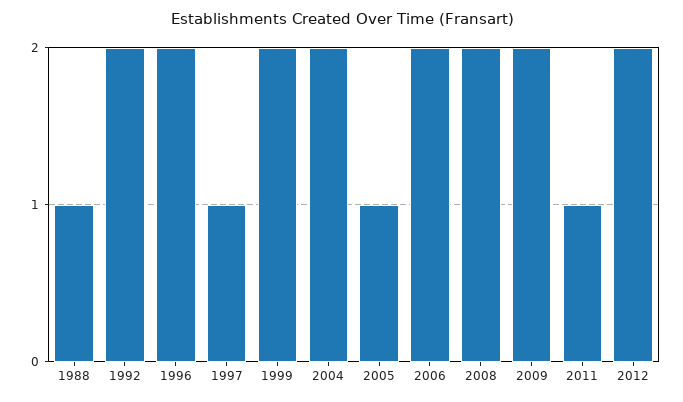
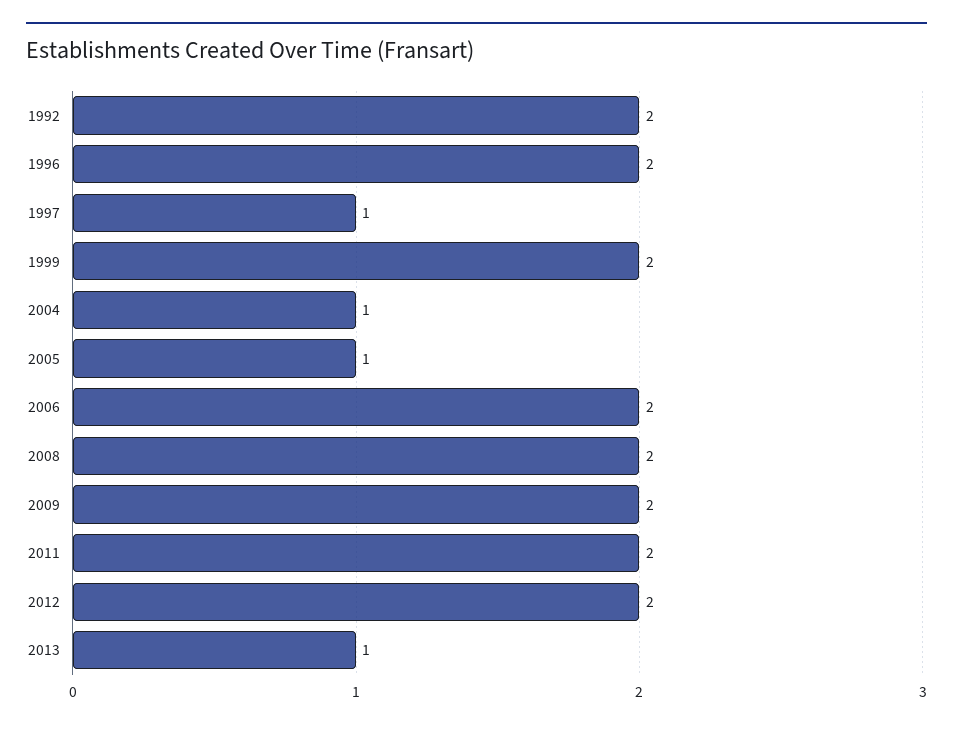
1988: 1 -> none
2004: 2 -> 1
2011: 1 -> 2
2013: none -> 1

